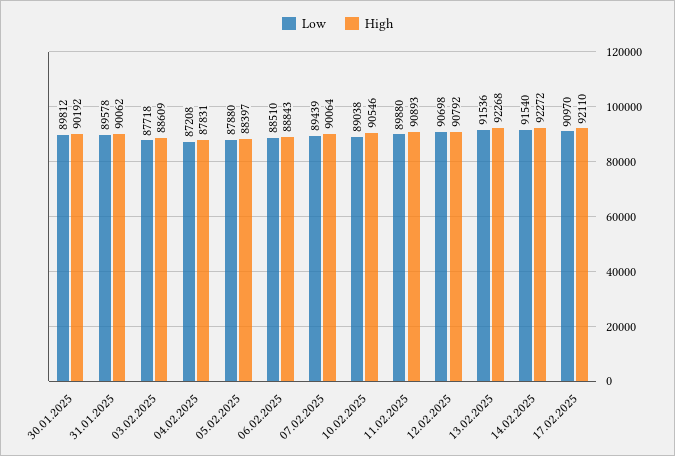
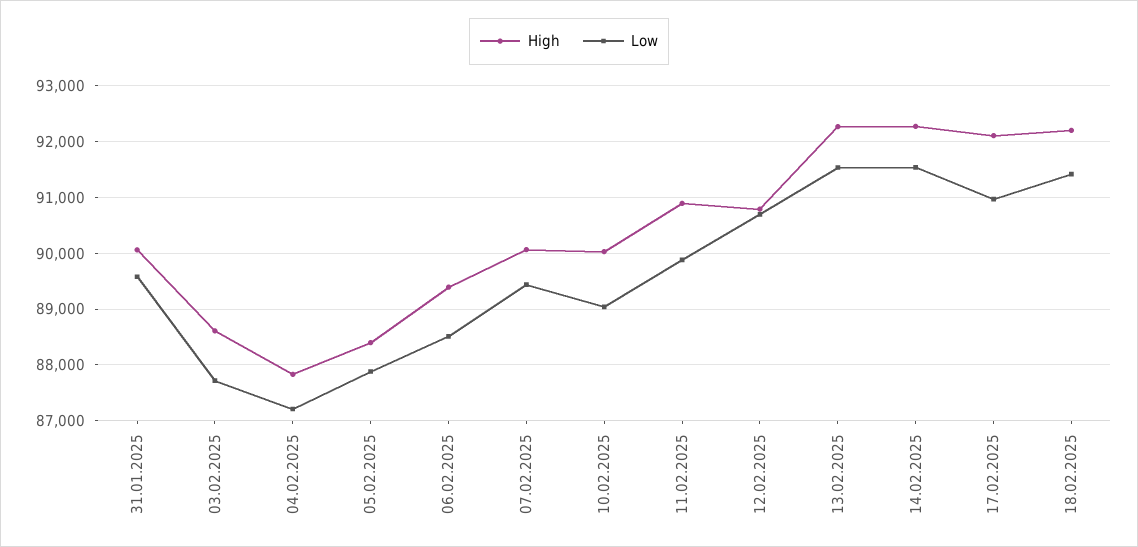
Low, 30.01.2025: 89812 -> none
High, 30.01.2025: 90192 -> none
High, 06.02.2025: 88843 -> 89400
High, 10.02.2025: 90546 -> 90000
High, 18.02.2025: none -> 92200
Low, 18.02.2025: none -> 91400

